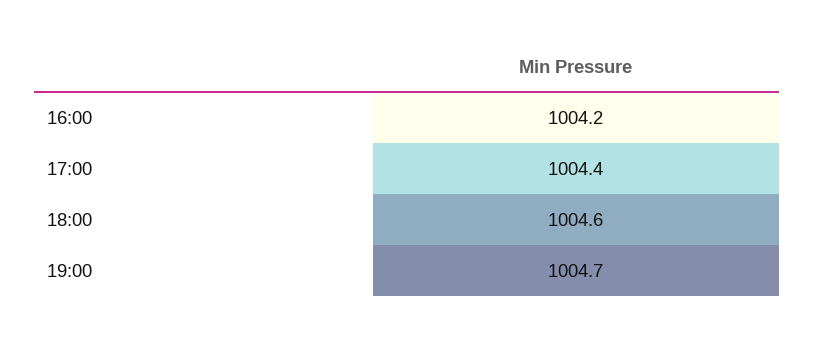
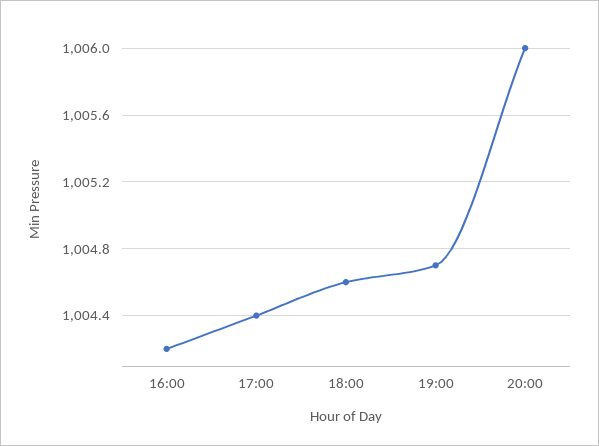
20:00: none -> 1006

